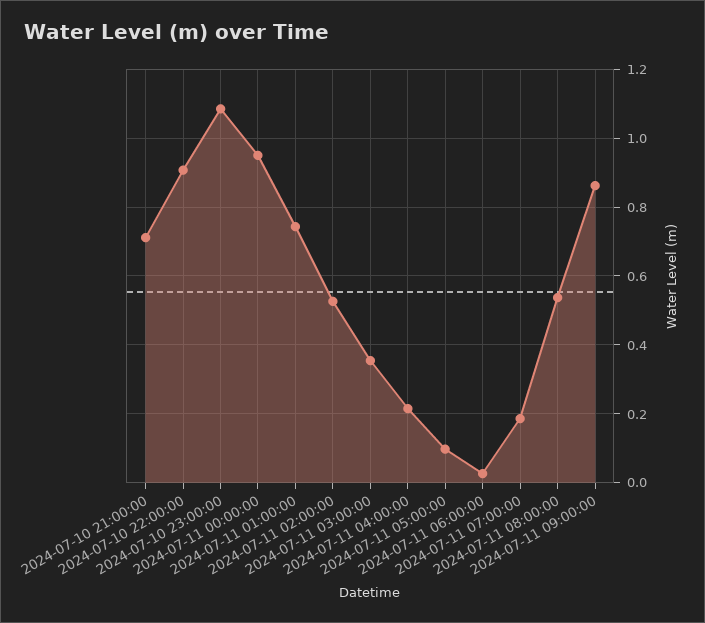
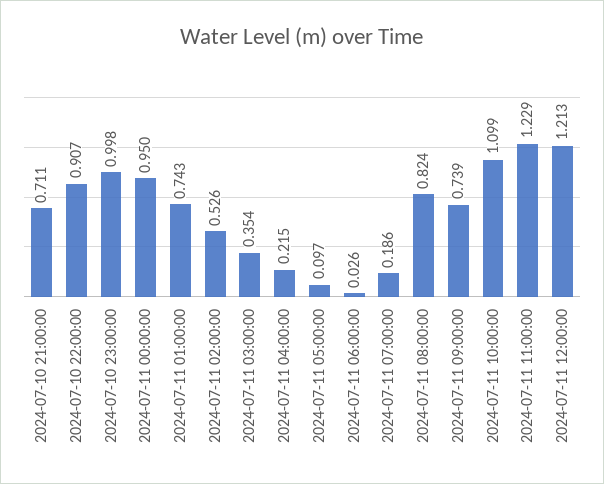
2024-07-10 23:00:00: 1.08 -> 0.998
2024-07-11 08:00:00: 0.54 -> 0.824
2024-07-11 09:00:00: 0.86 -> 0.739
2024-07-11 10:00:00: none -> 1.099
2024-07-11 11:00:00: none -> 1.229
2024-07-11 12:00:00: none -> 1.213

